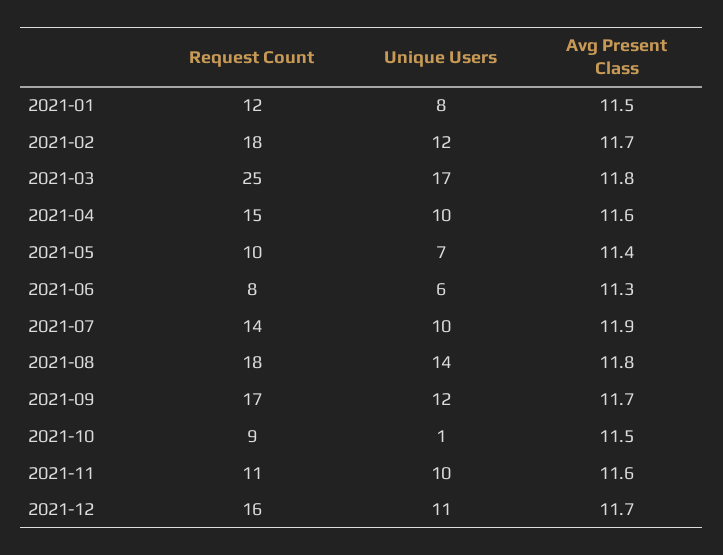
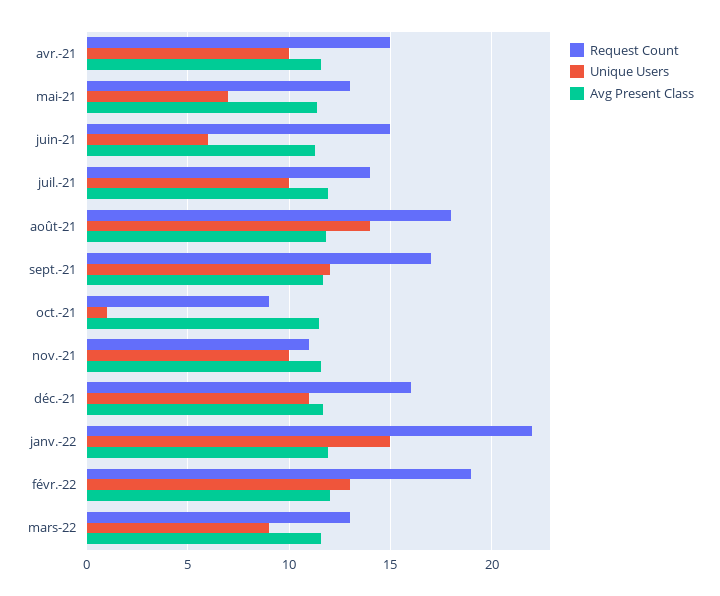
Request Count, 2021-01: 12 -> none
Unique Users, 2021-01: 8 -> none
Avg Present Class, 2021-01: 11.5 -> none
Request Count, 2021-02: 18 -> none
Unique Users, 2021-02: 12 -> none
Avg Present Class, 2021-02: 11.7 -> none
Request Count, 2021-03: 25 -> none
Unique Users, 2021-03: 17 -> none
Avg Present Class, 2021-03: 11.8 -> none
Request Count, 2021-05: 10 -> 13
Request Count, 2021-06: 8 -> 15
Request Count, janv.-22: none -> 22
Unique Users, janv.-22: none -> 15
Avg Present Class, janv.-22: none -> 12
Request Count, févr.-22: none -> 19
Unique Users, févr.-22: none -> 13
Avg Present Class, févr.-22: none -> 12
Request Count, mars-22: none -> 13
Unique Users, mars-22: none -> 9
Avg Present Class, mars-22: none -> 11.5

